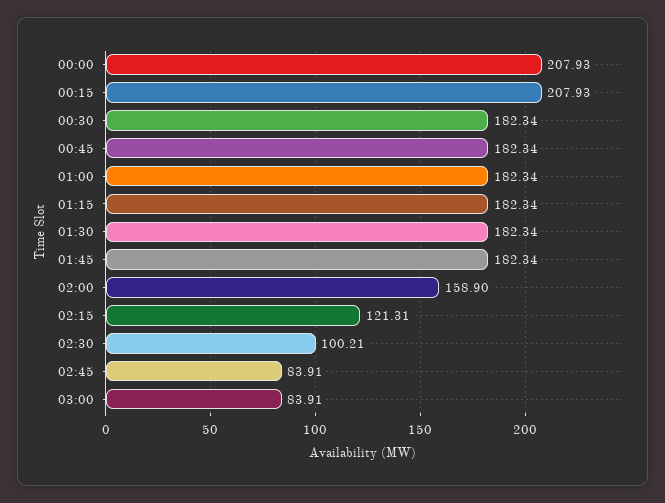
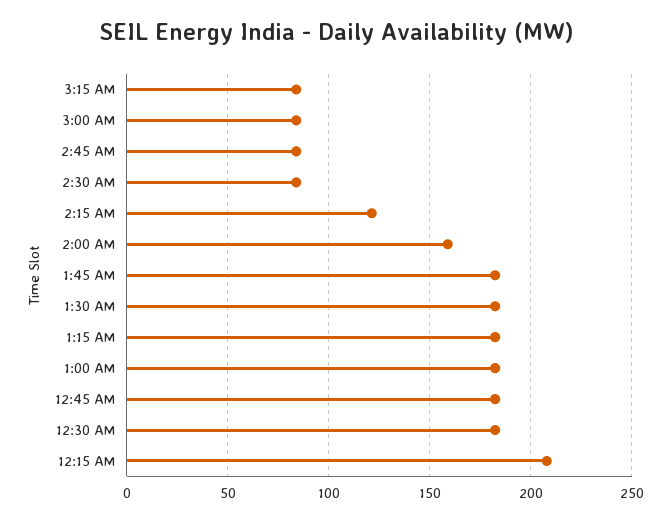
00:00: 207.93 -> none
02:30: 100.21 -> 85
3:15 AM: none -> 85

